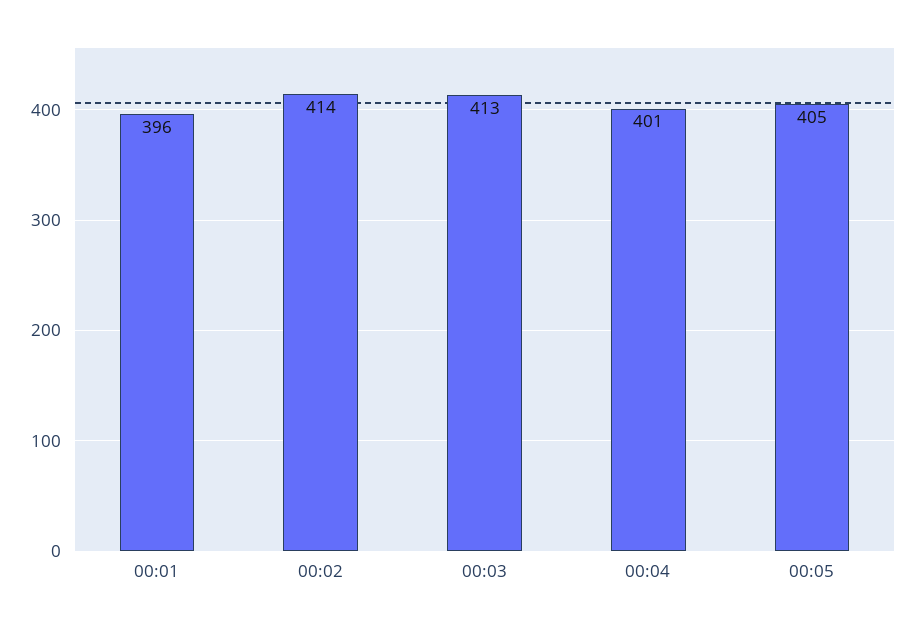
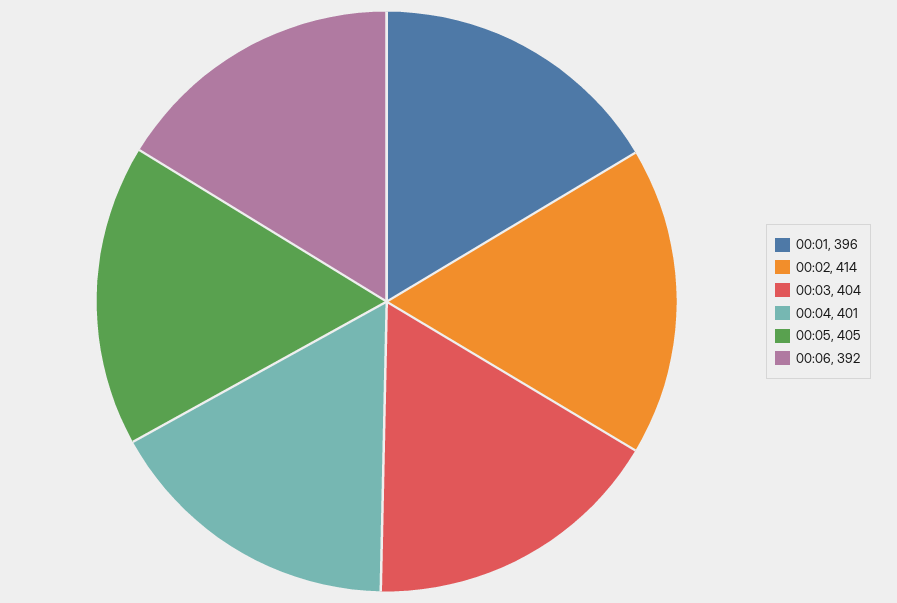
00:03: 413 -> 404
00:06: none -> 392

